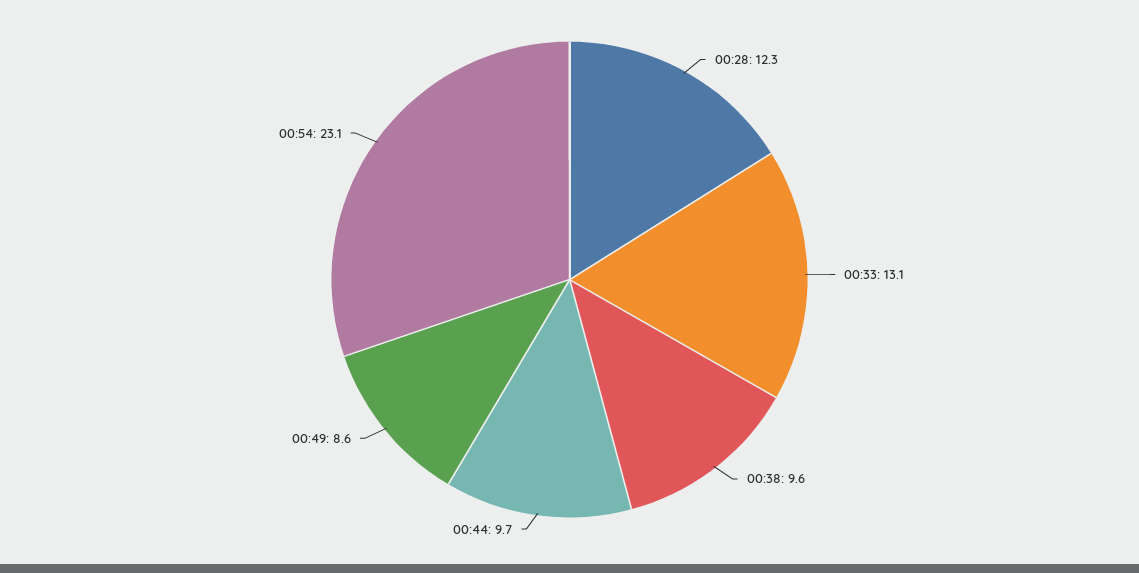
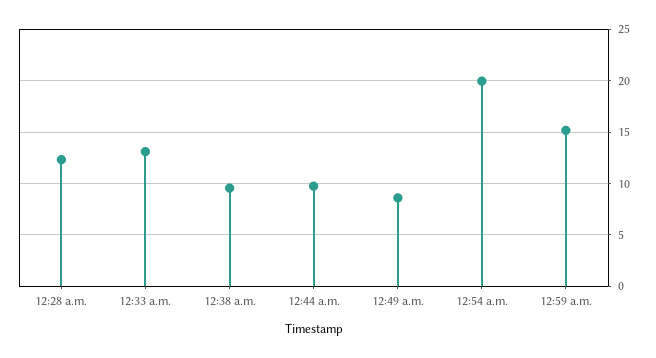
00:54: 23.1 -> 20
12:59 a.m.: none -> 15

